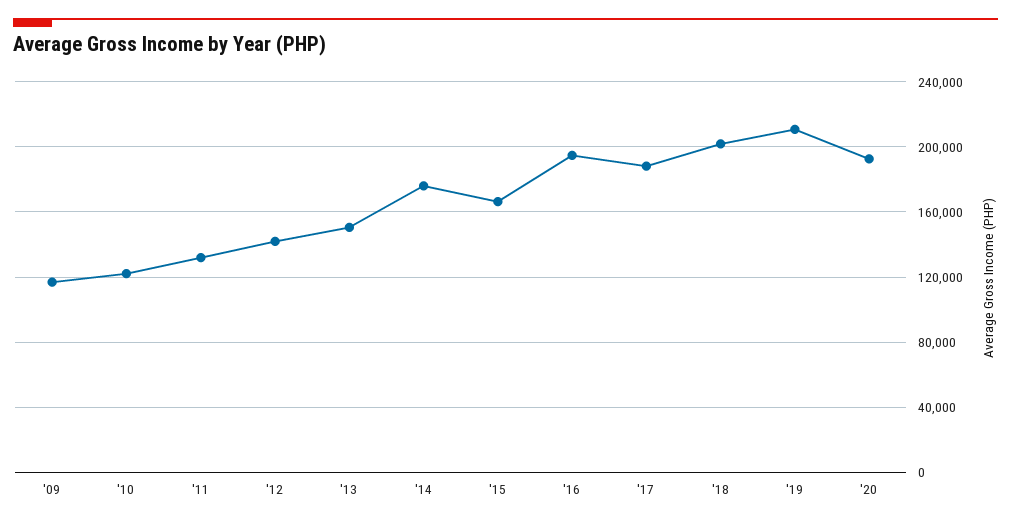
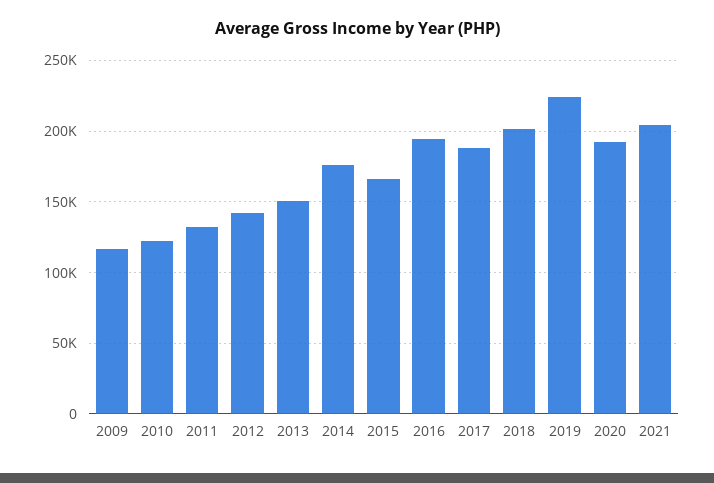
'19: 210000 -> 225000
2021: none -> 205000

